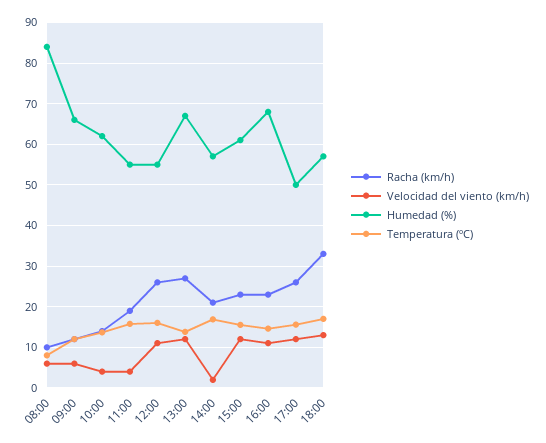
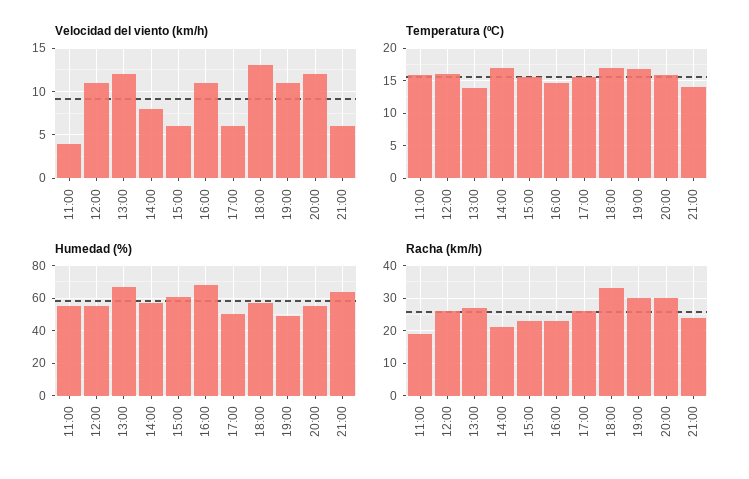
Racha (km/h), 08:00: 10 -> none
Velocidad del viento (km/h), 08:00: 6 -> none
Humedad (%), 08:00: 84 -> none
Temperatura (ºC), 08:00: 8 -> none
Racha (km/h), 09:00: 12 -> none
Velocidad del viento (km/h), 09:00: 6 -> none
Humedad (%), 09:00: 66 -> none
Temperatura (ºC), 09:00: 12 -> none
Racha (km/h), 10:00: 14 -> none
Velocidad del viento (km/h), 10:00: 4 -> none
Humedad (%), 10:00: 62 -> none
Temperatura (ºC), 10:00: 14 -> none
Velocidad del viento (km/h), 14:00: 2 -> 8
Velocidad del viento (km/h), 15:00: 12 -> 6
Velocidad del viento (km/h), 17:00: 12 -> 6
Velocidad del viento (km/h), 19:00: none -> 11
Velocidad del viento (km/h), 20:00: none -> 12
Velocidad del viento (km/h), 21:00: none -> 6
Temperatura (ºC), 19:00: none -> 17
Temperatura (ºC), 20:00: none -> 16
Temperatura (ºC), 21:00: none -> 14
Humedad (%), 19:00: none -> 50
Humedad (%), 20:00: none -> 55
Humedad (%), 21:00: none -> 65
Racha (km/h), 19:00: none -> 30
Racha (km/h), 20:00: none -> 30
Racha (km/h), 21:00: none -> 25

